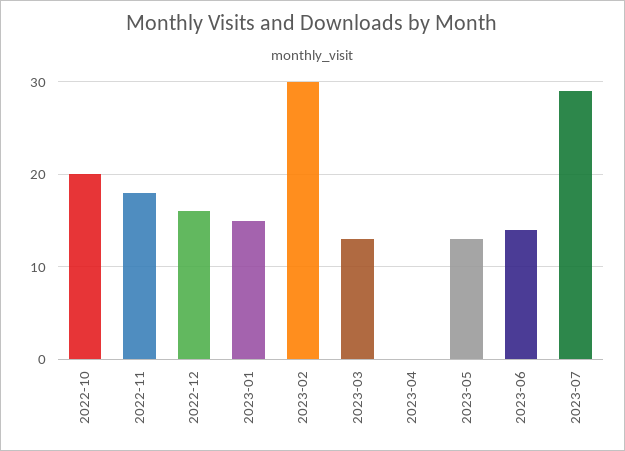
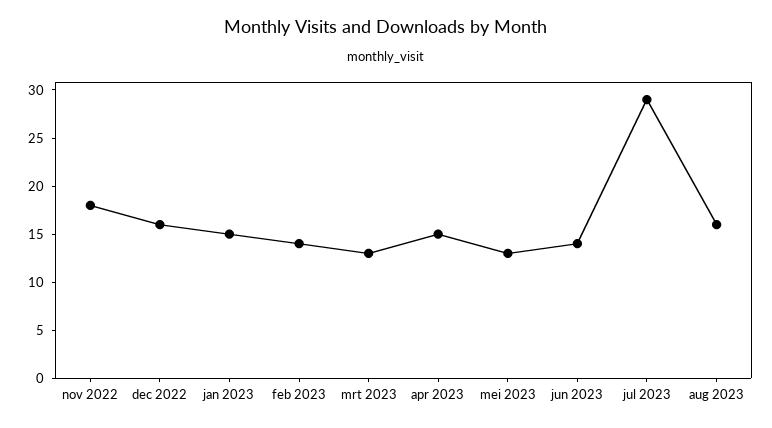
2022-10: 20 -> none
2023-02: 30 -> 14
2023-04: 0 -> 15
aug 2023: none -> 16

